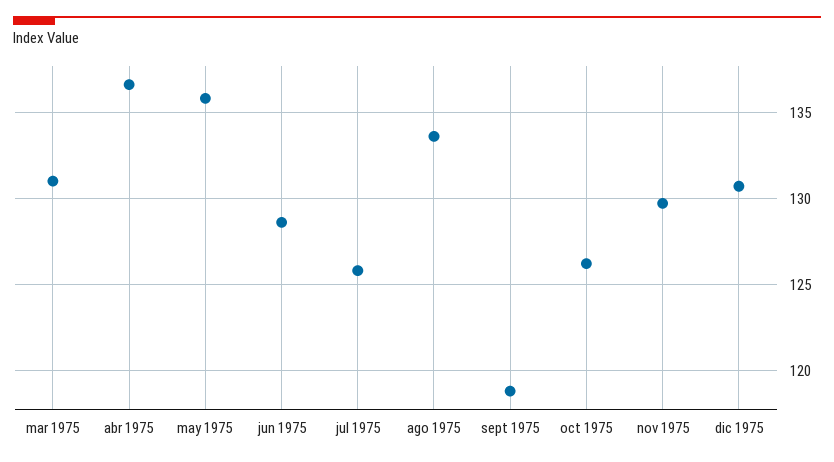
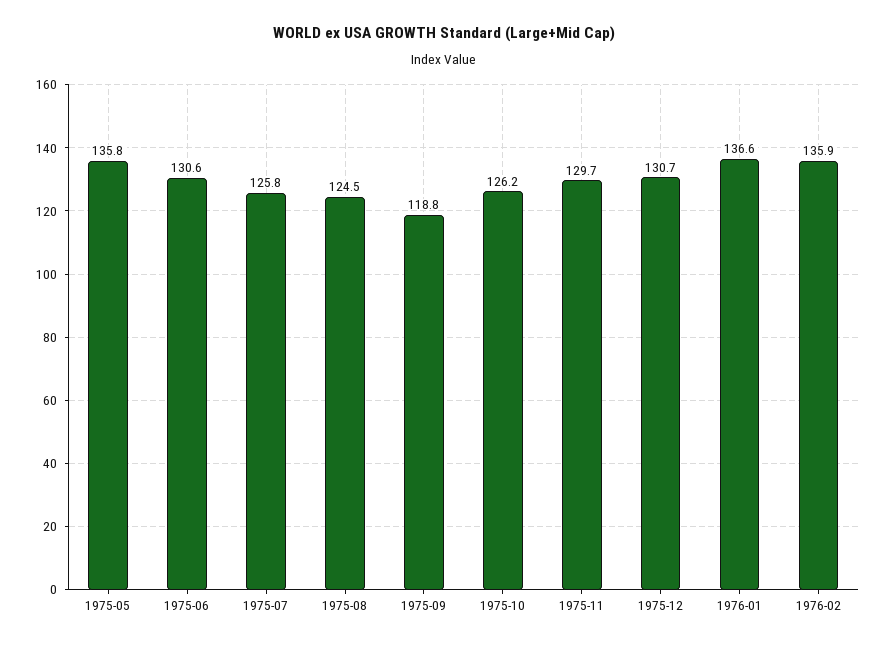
mar 1975: 131 -> none
abr 1975: 136.5 -> none
jun 1975: 128.5 -> 130.6
ago 1975: 133.5 -> 124.5
1976-01: none -> 136.6
1976-02: none -> 135.9

